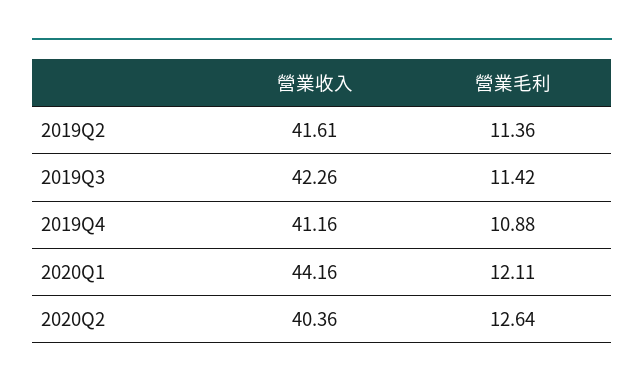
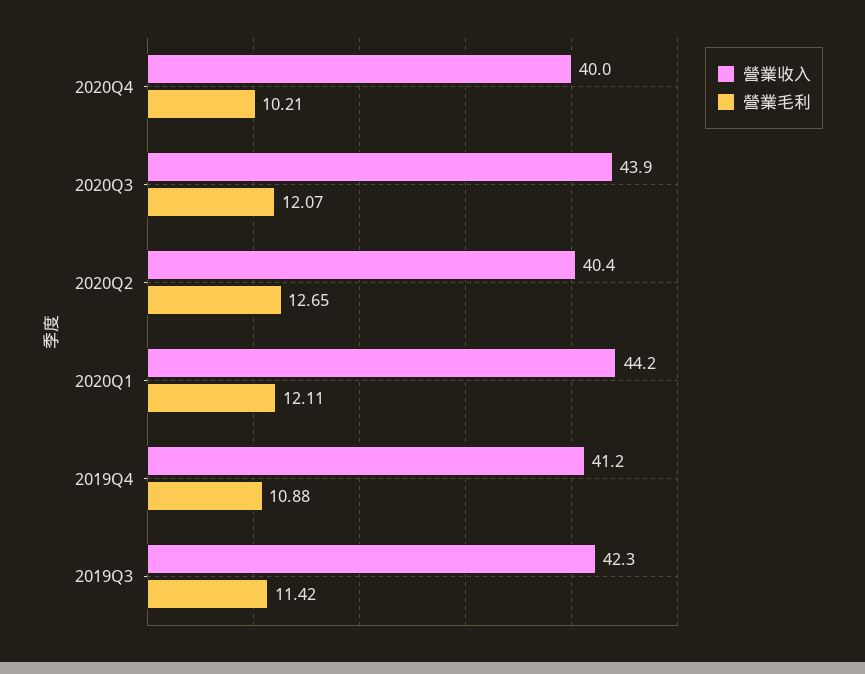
營業收入, 2019Q2: 41.61 -> none
營業毛利, 2019Q2: 11.36 -> none
營業毛利, 2020Q2: 12.64 -> 12.65
營業收入, 2020Q4: none -> 40
營業毛利, 2020Q4: none -> 10.21
營業收入, 2020Q3: none -> 43.9
營業毛利, 2020Q3: none -> 12.07

